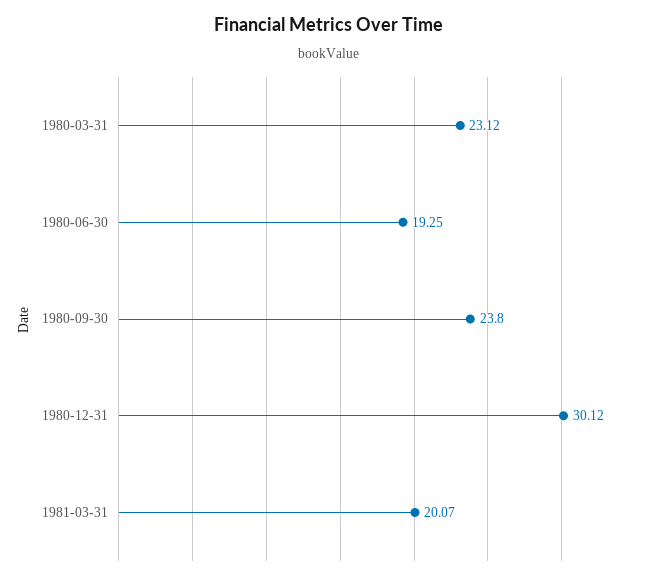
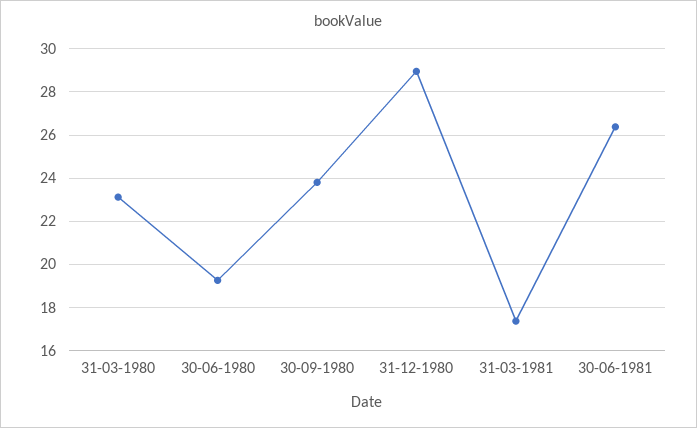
1980-12-31: 30.12 -> 29
1981-03-31: 20.07 -> 17.5
30-06-1981: none -> 26.5

